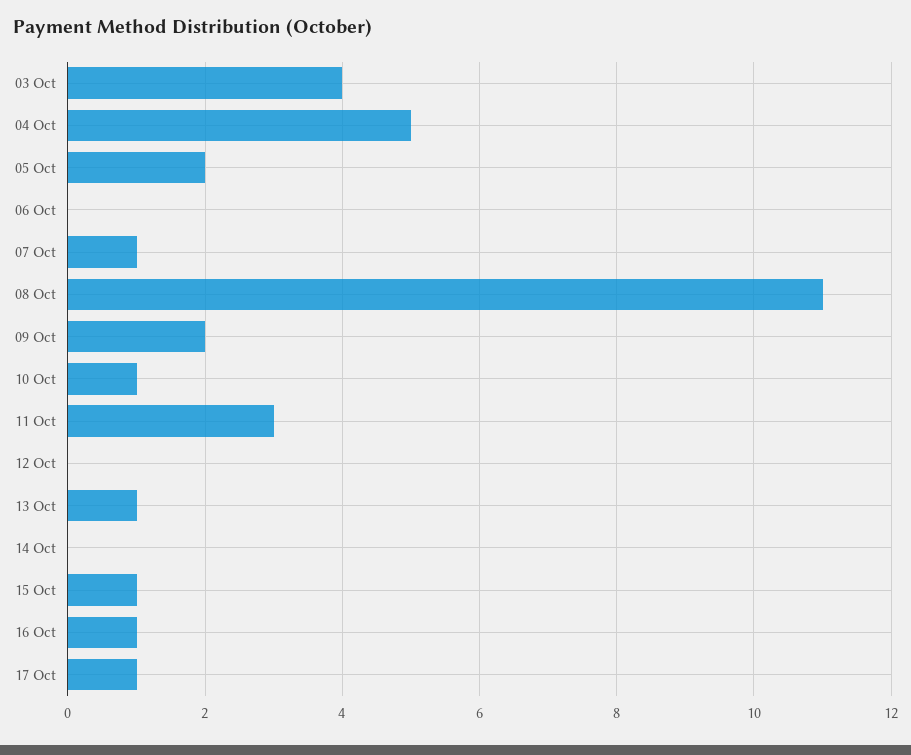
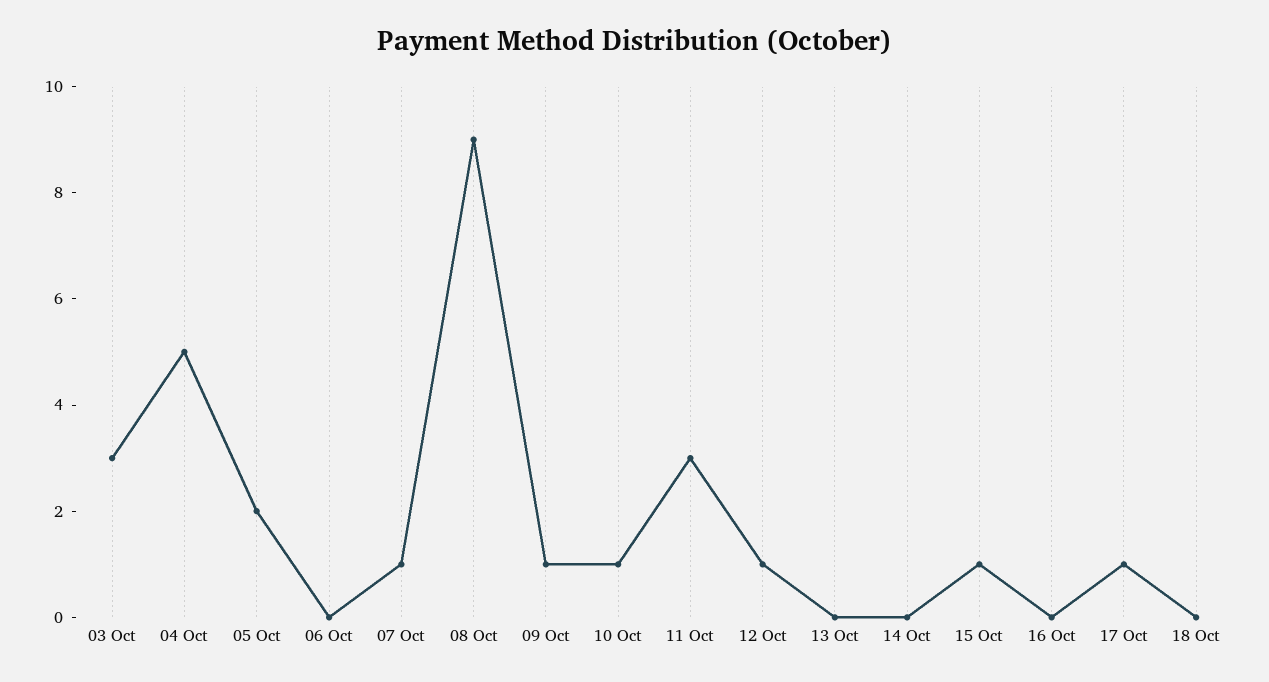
03 Oct: 4 -> 3
08 Oct: 11 -> 9
09 Oct: 2 -> 1
12 Oct: 0 -> 1
13 Oct: 1 -> 0
16 Oct: 1 -> 0
18 Oct: none -> 0

